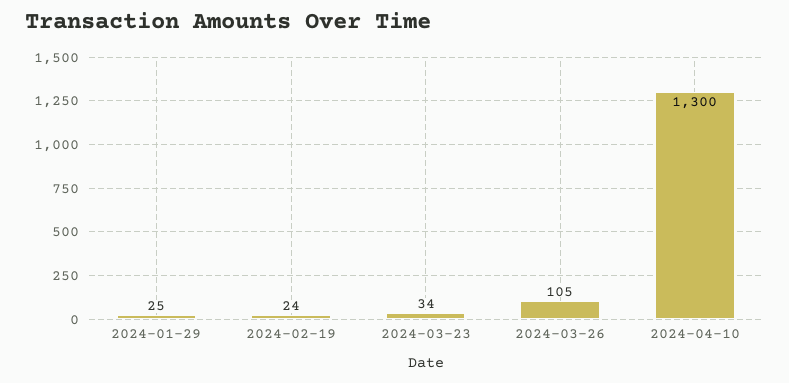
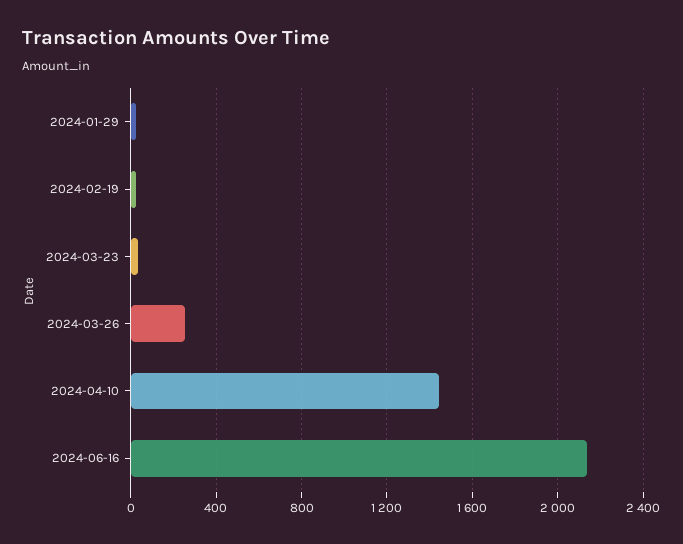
2024-03-26: 105 -> 250
2024-04-10: 1300 -> 1450
2024-06-16: none -> 2150

